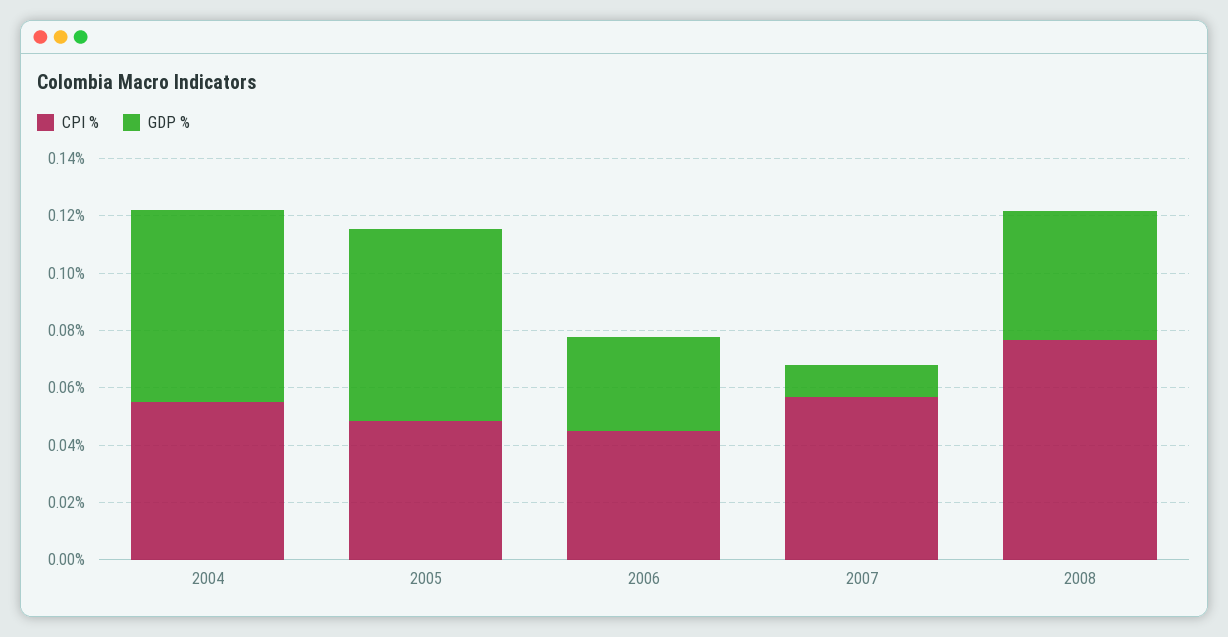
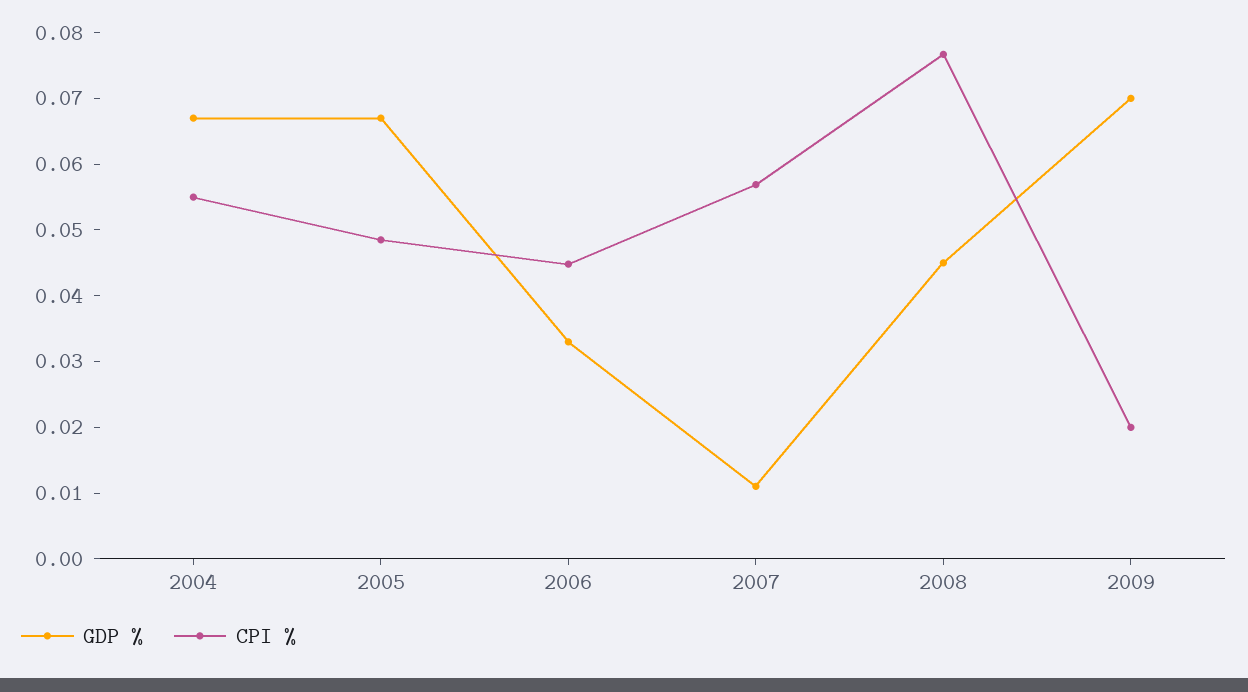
GDP %, 2009: none -> 0.07
CPI %, 2009: none -> 0.02

